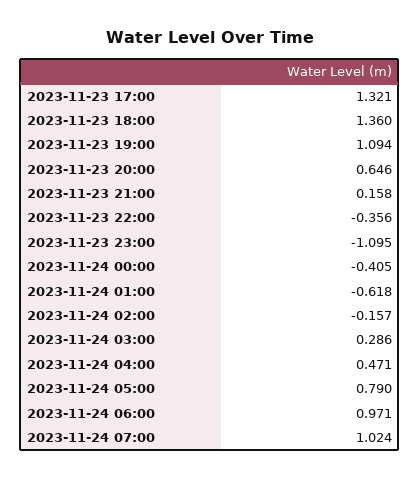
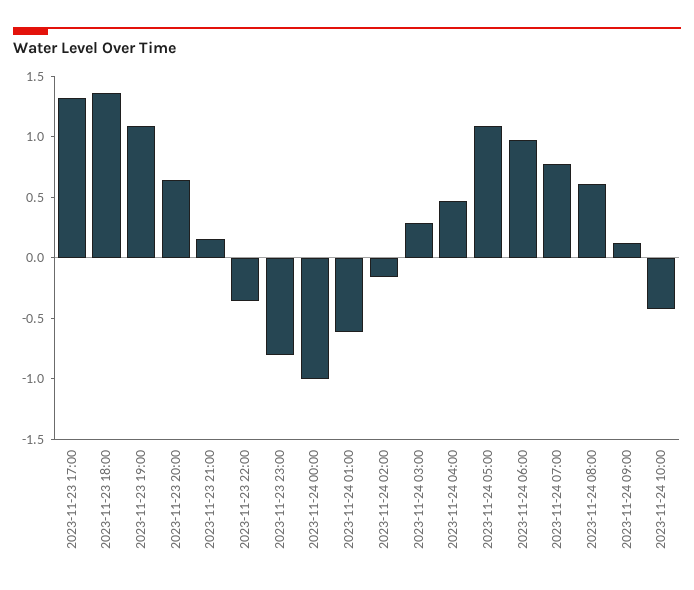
2023-11-23 23:00: -1.095 -> -0.8
2023-11-24 00:00: -0.405 -> -1
2023-11-24 05:00: 0.79 -> 1.1
2023-11-24 07:00: 1.024 -> 0.8
2023-11-24 08:00: none -> 0.6
2023-11-24 09:00: none -> 0.1
2023-11-24 10:00: none -> -0.4

